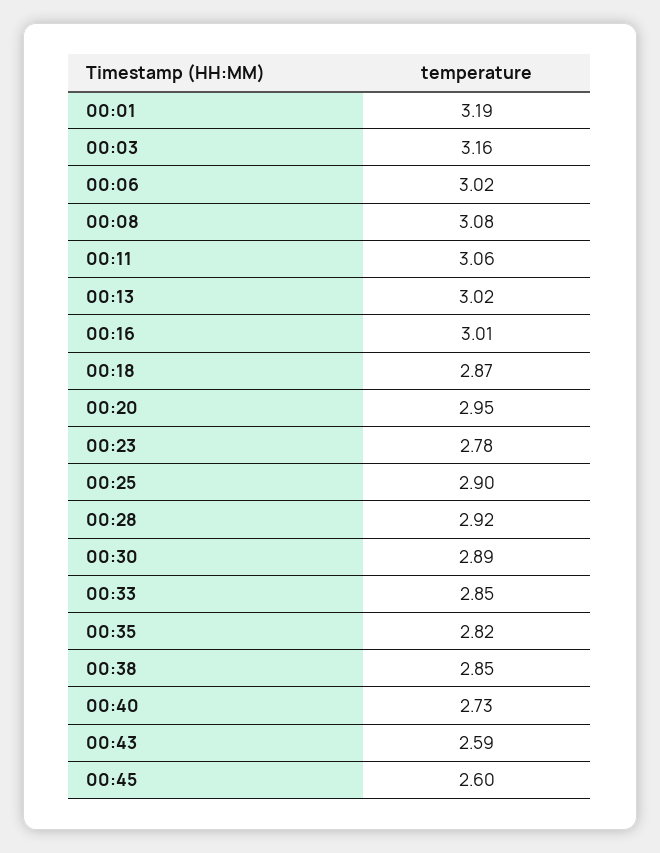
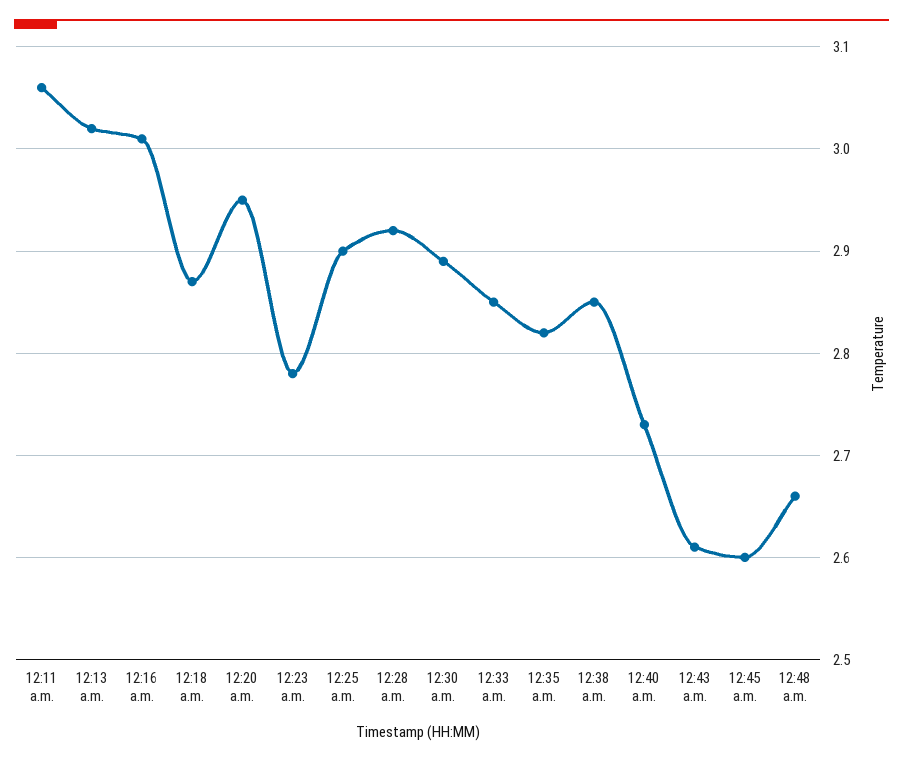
00:01: 3.19 -> none
00:03: 3.16 -> none
00:06: 3.02 -> none
00:08: 3.08 -> none
00:43: 2.59 -> 2.61
12:48 a.m.: none -> 2.66

